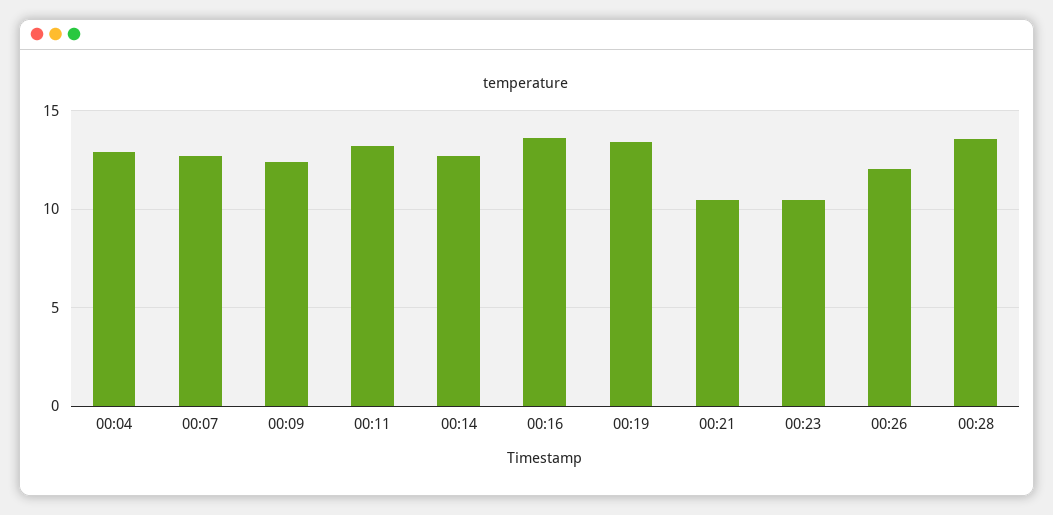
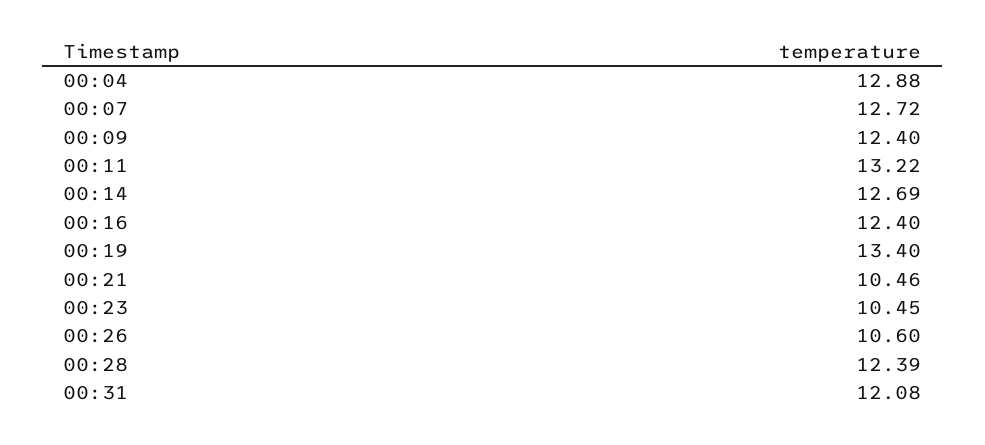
00:16: 13.5 -> 12.4
00:26: 12 -> 10.6
00:28: 13.5 -> 12.39
00:31: none -> 12.08

